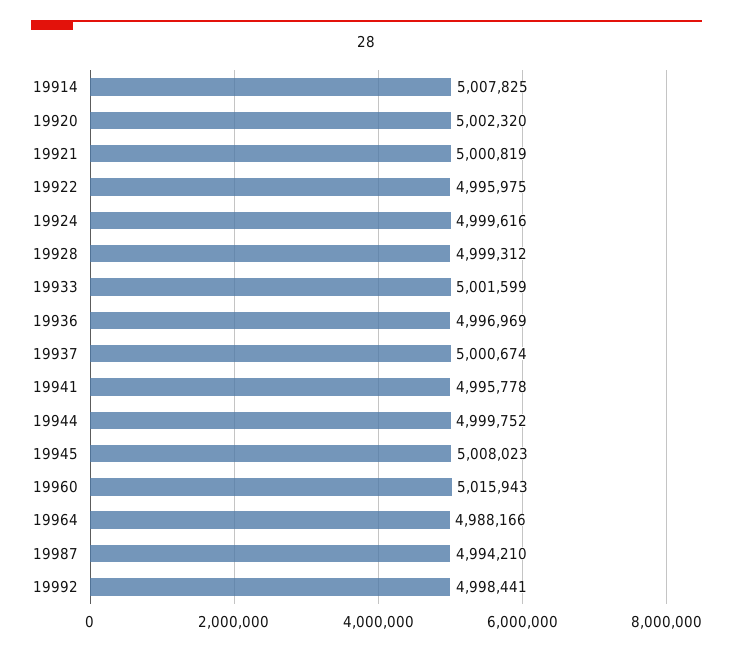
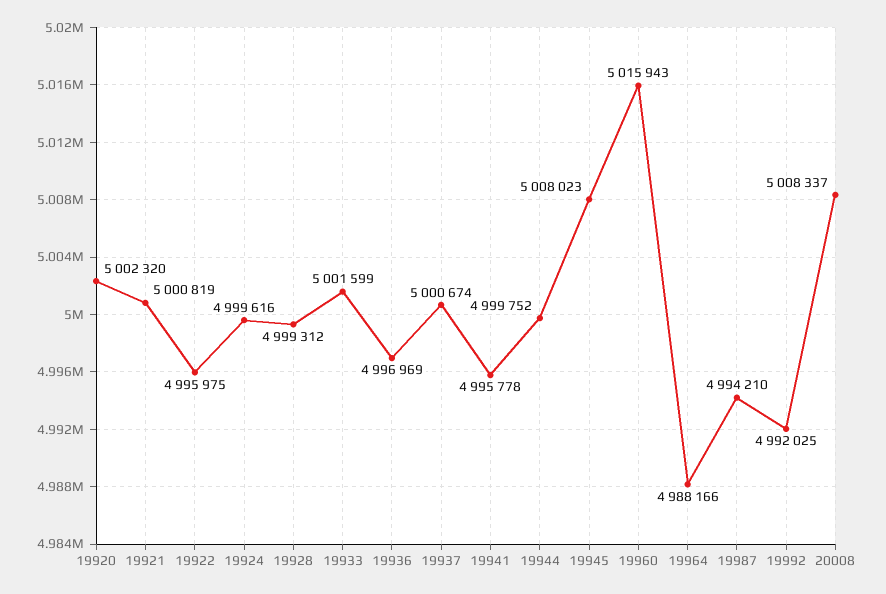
19914: 5007825 -> none
19992: 4998441 -> 4992025
20008: none -> 5008337

